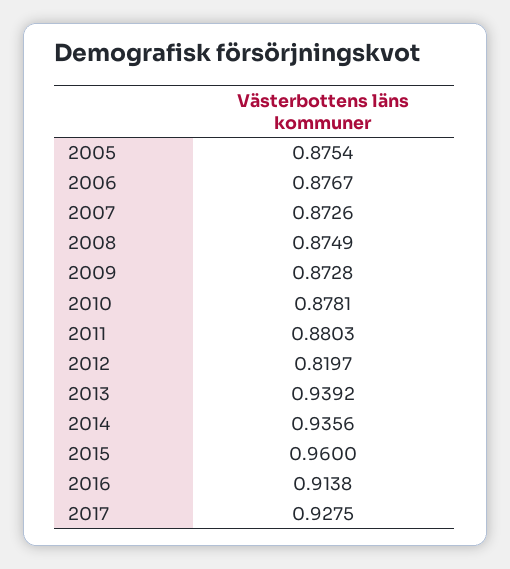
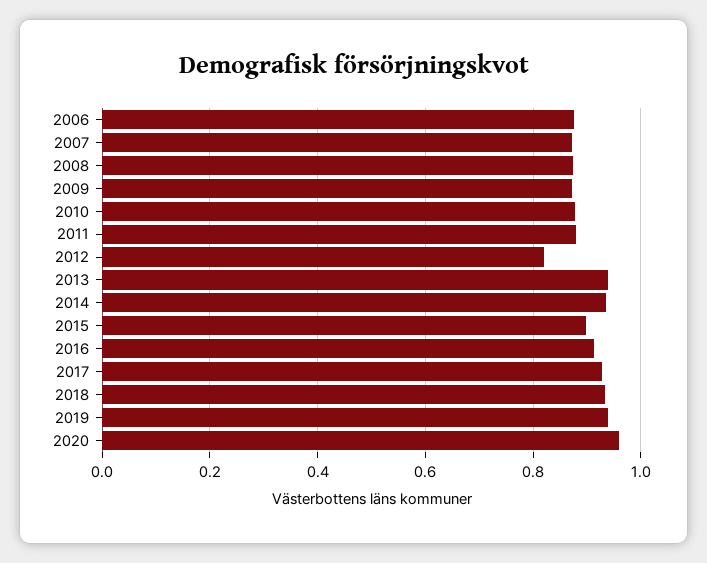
2005: 0.8754 -> none
2015: 0.96 -> 0.9
2018: none -> 0.94
2019: none -> 0.94
2020: none -> 0.96

